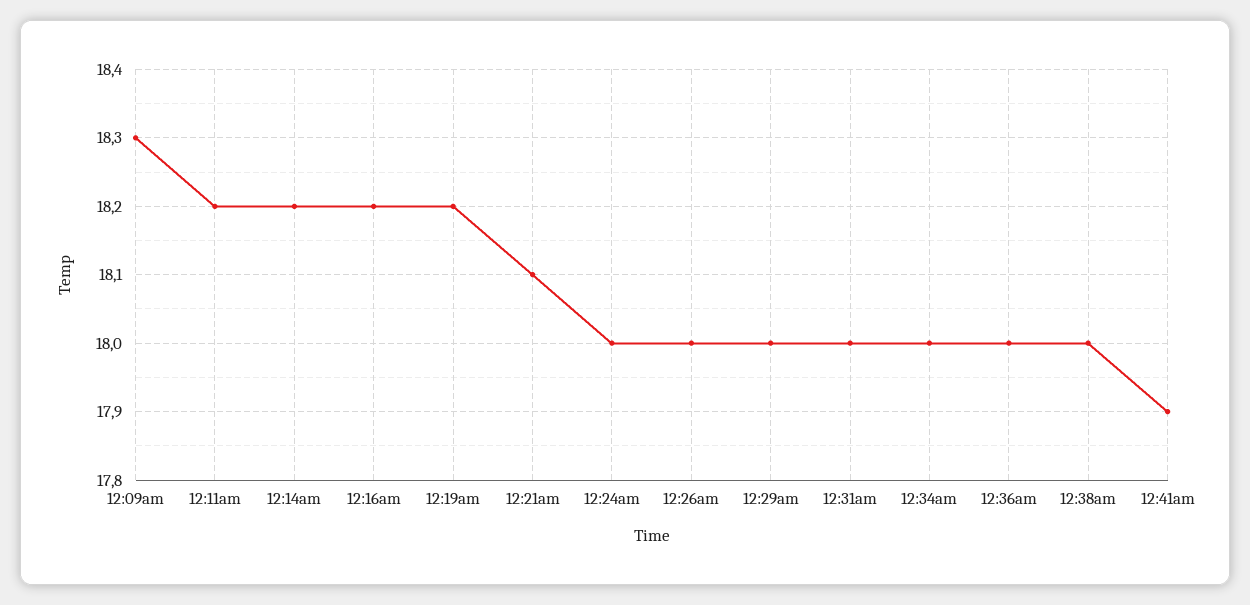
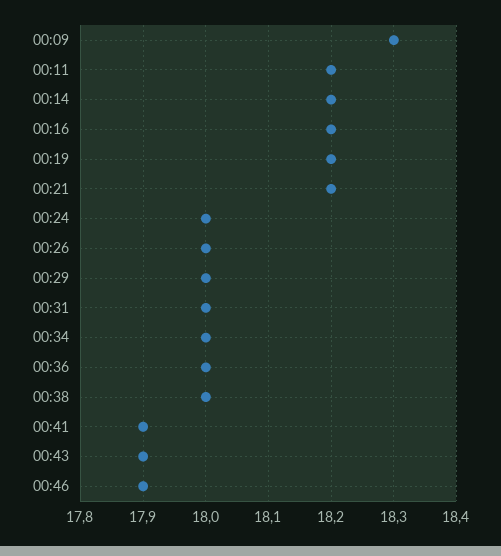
12:21am: 18.1 -> 18.2
00:43: none -> 17.9
00:46: none -> 17.9

